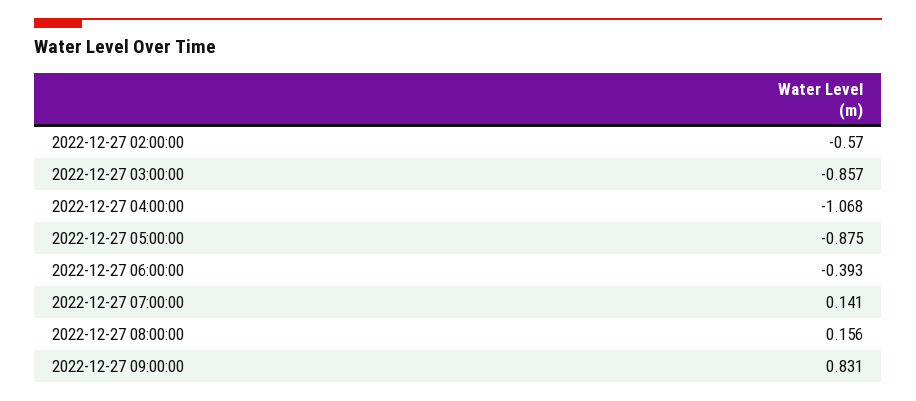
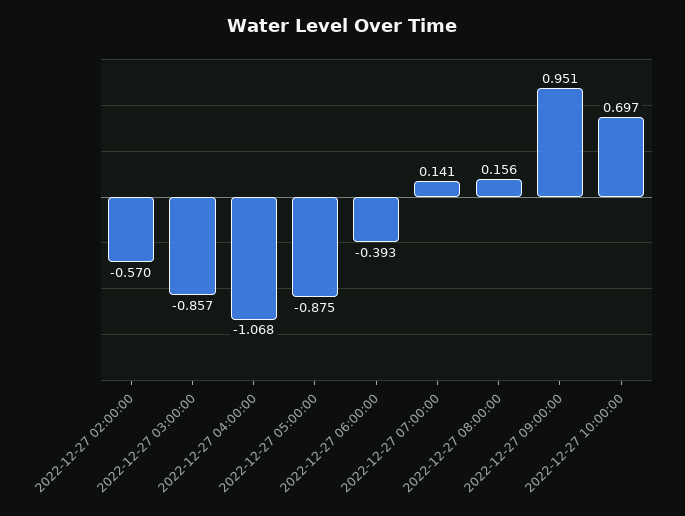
2022-12-27 09:00:00: 0.831 -> 0.951
2022-12-27 10:00:00: none -> 0.697

